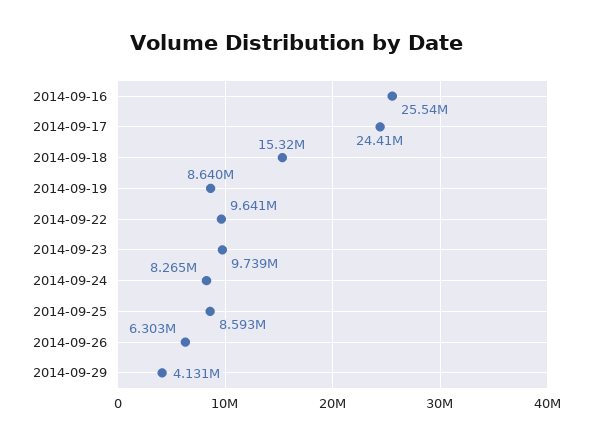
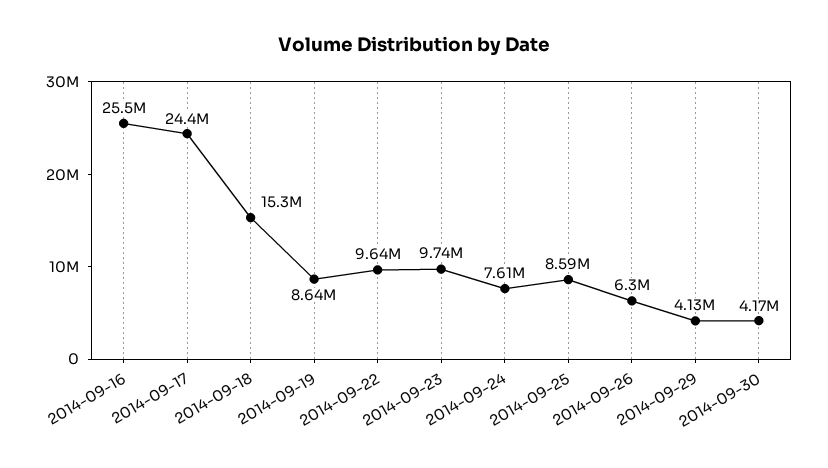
2014-09-24: 8265000 -> 7610000
2014-09-30: none -> 4170000

